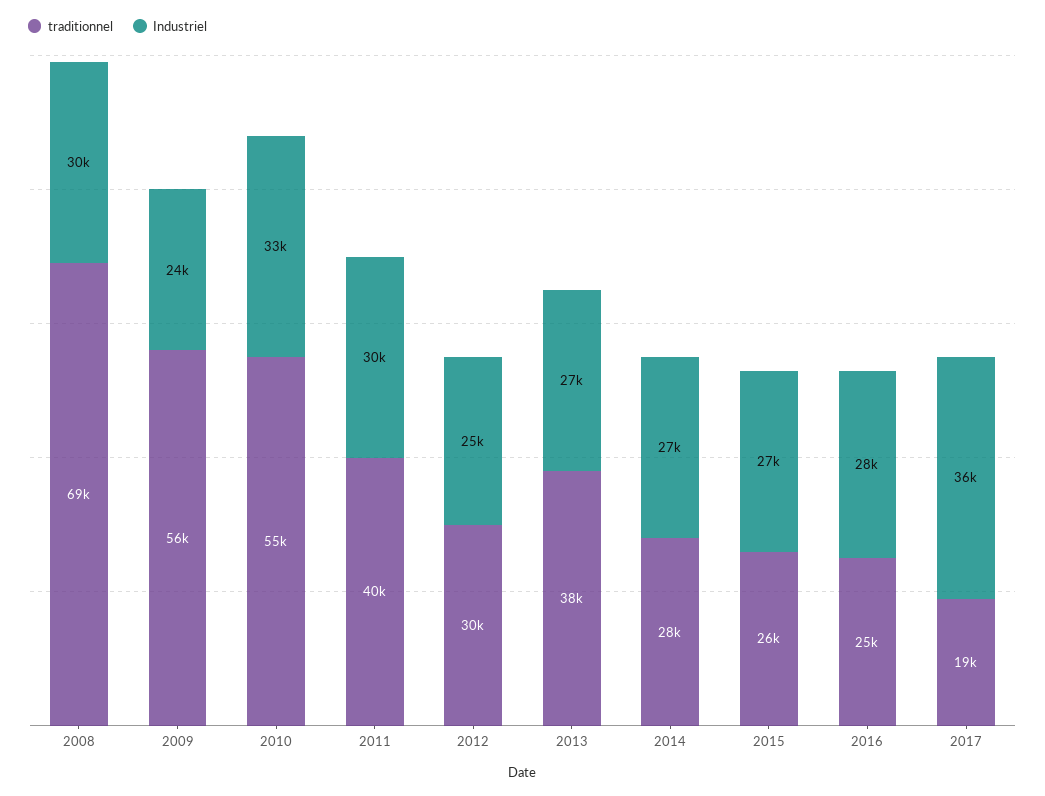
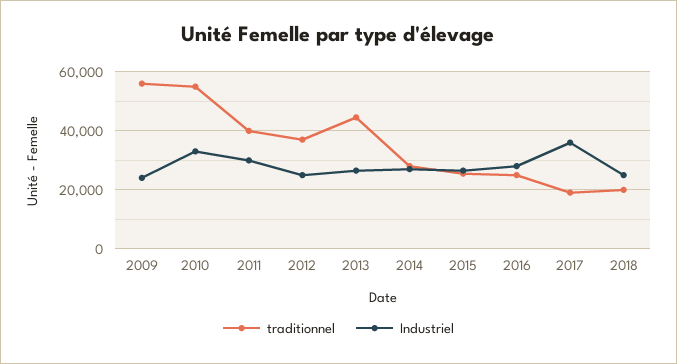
traditionnel, 2008: 69000 -> none
Industriel, 2008: 30000 -> none
traditionnel, 2012: 30000 -> 37500
traditionnel, 2013: 38000 -> 45000
traditionnel, 2018: none -> 20000
Industriel, 2018: none -> 25000

